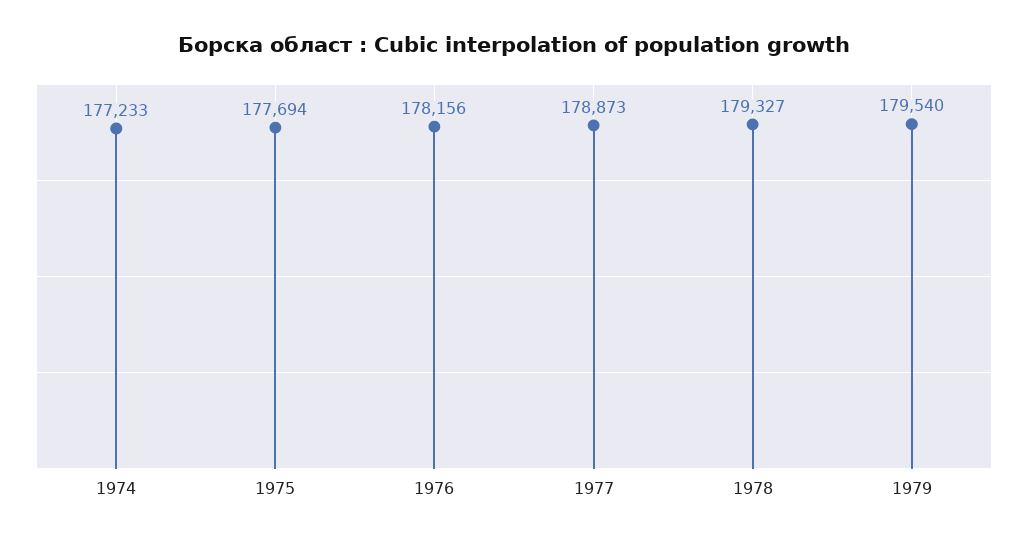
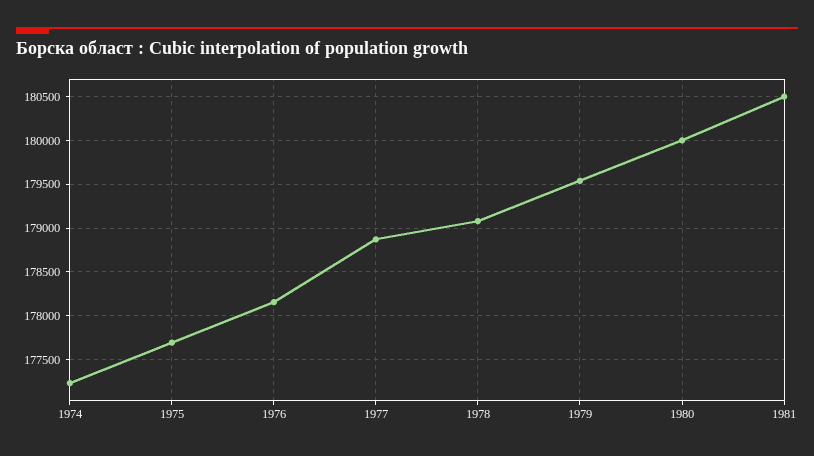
1978: 179327 -> 179100
1980: none -> 180000
1981: none -> 180500

